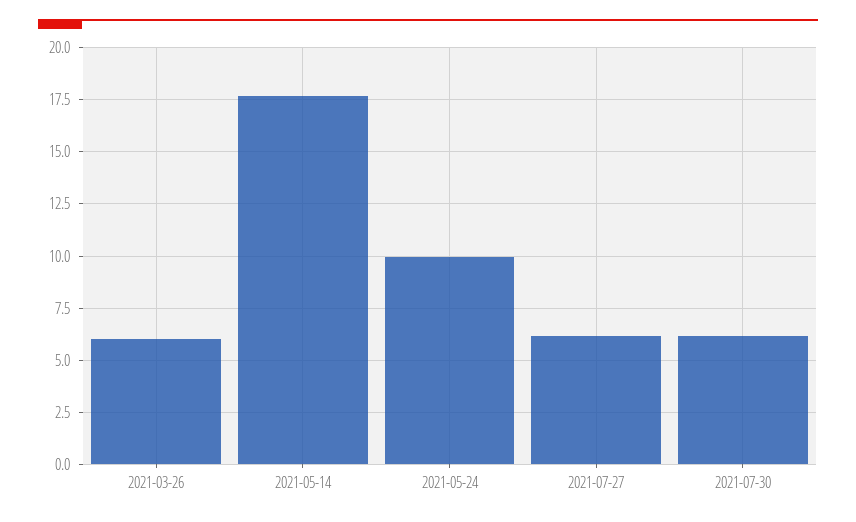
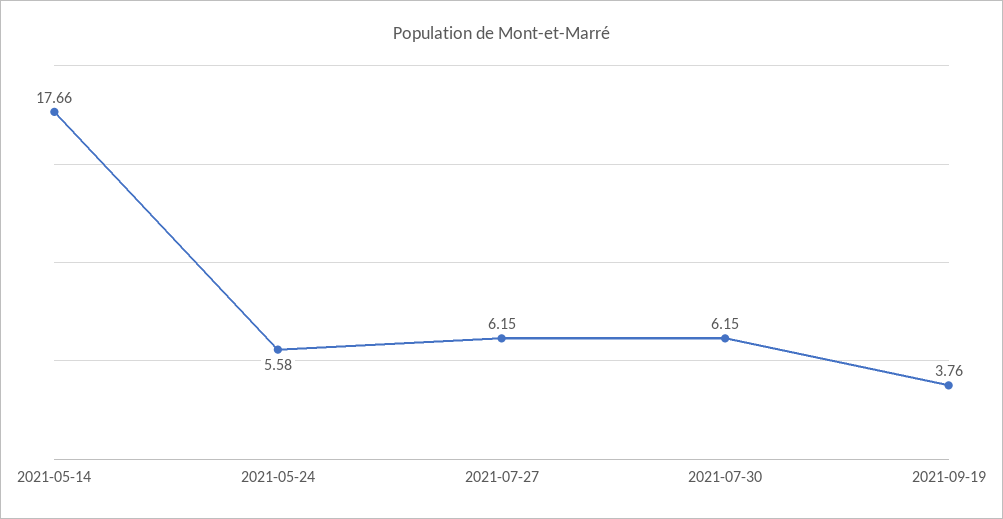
2021-03-26: 6 -> none
2021-05-24: 10 -> 5.58
2021-09-19: none -> 3.76

